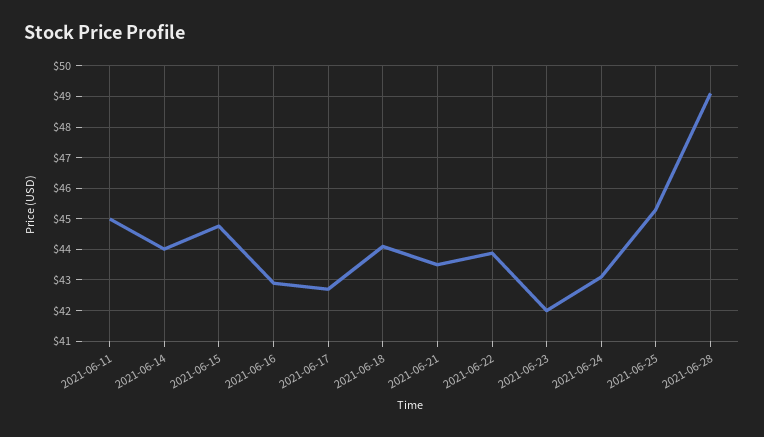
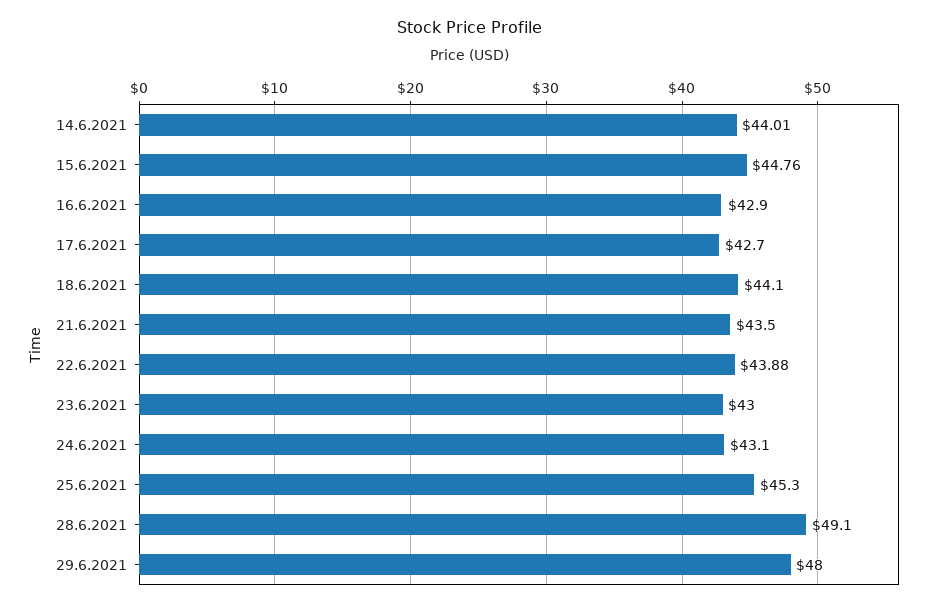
2021-06-11: 45 -> none
2021-06-23: 42 -> 43
29.6.2021: none -> 48

